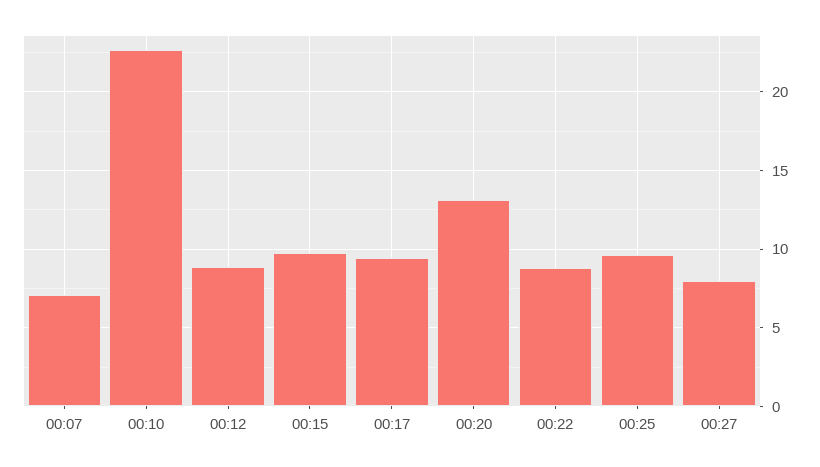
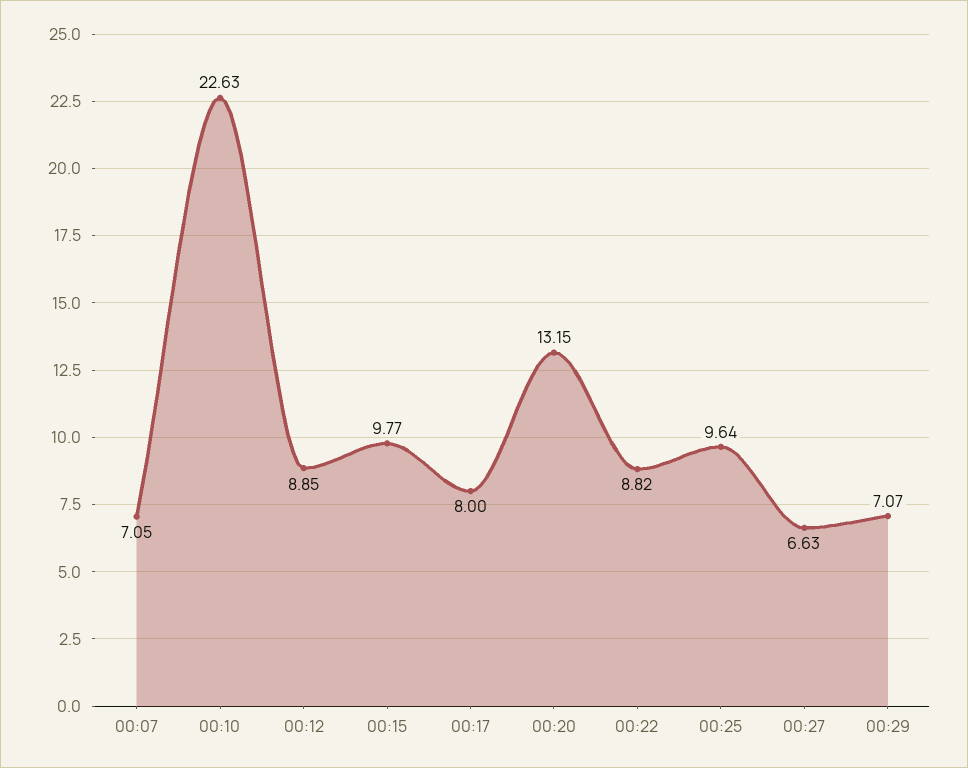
00:17: 9.5 -> 8
00:27: 8 -> 6.63
00:29: none -> 7.07

